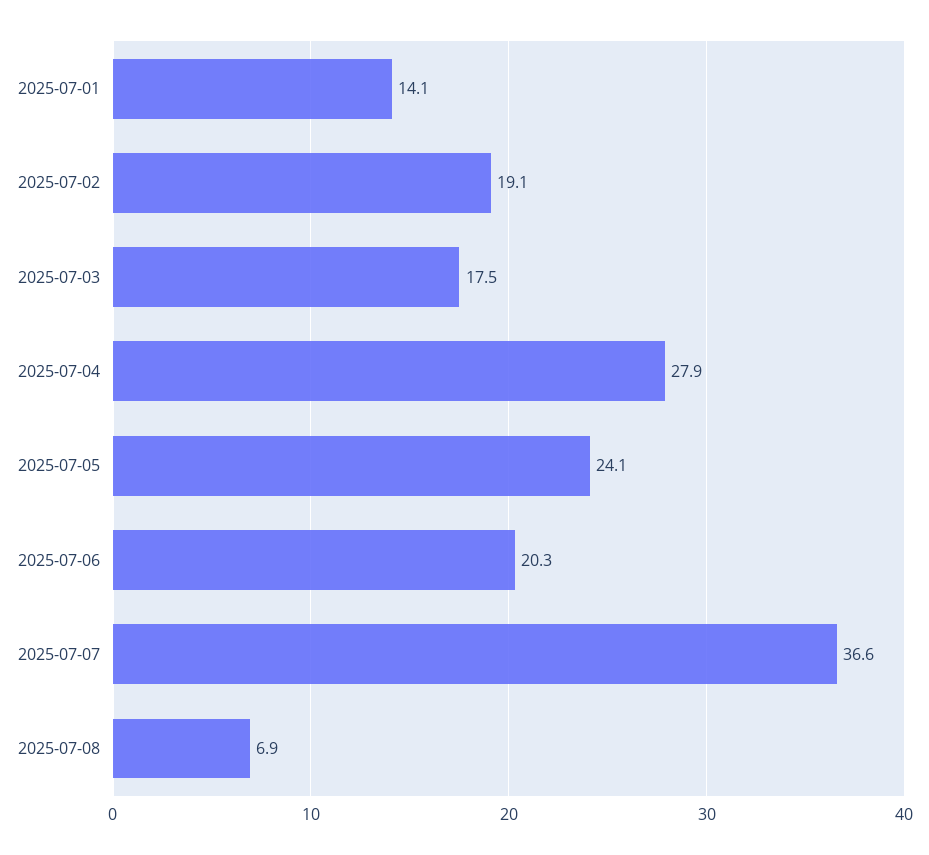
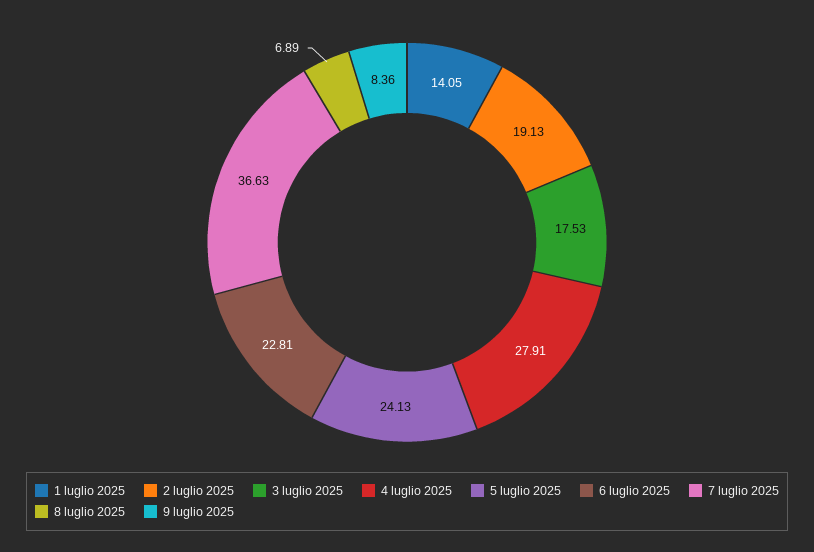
2025-07-06: 20.3 -> 22.81
9 luglio 2025: none -> 8.36

